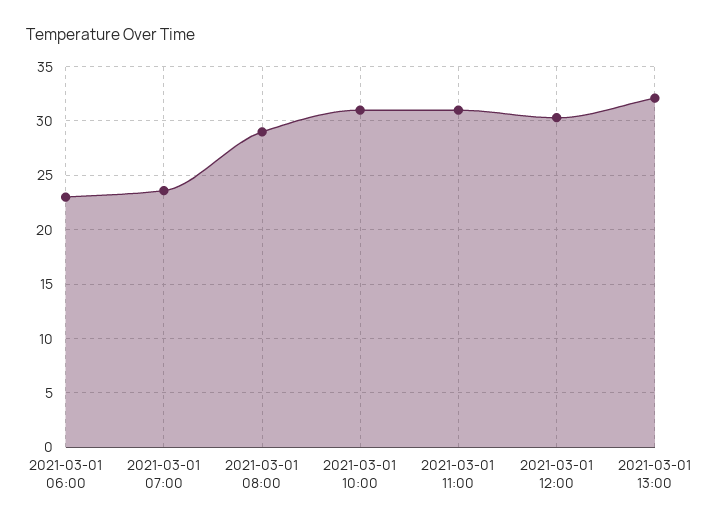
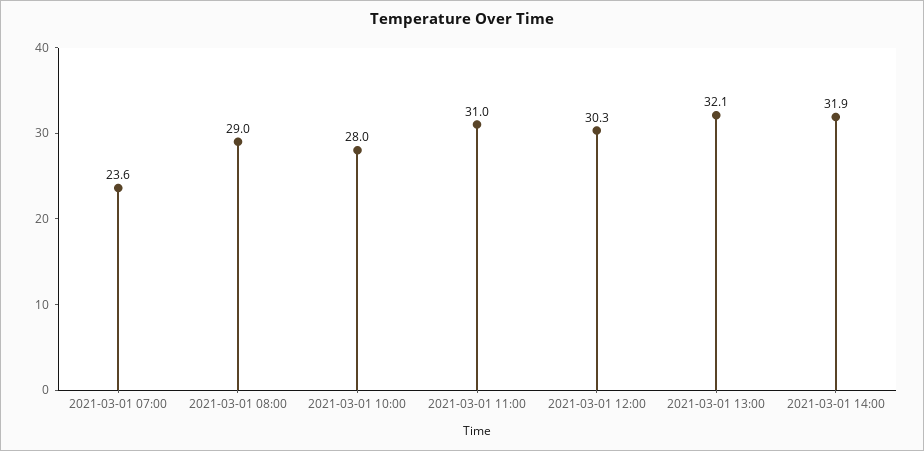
2021-03-01 06:00: 23 -> none
2021-03-01 10:00: 31 -> 28
2021-03-01 14:00: none -> 31.9

